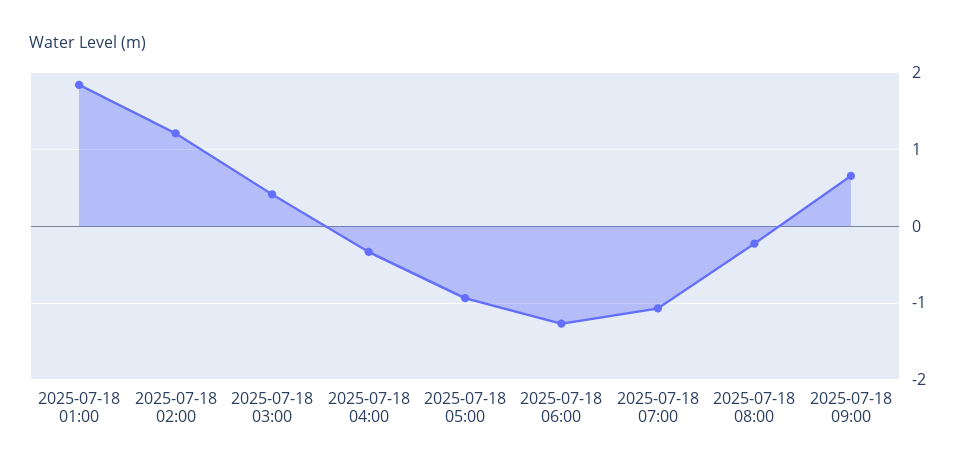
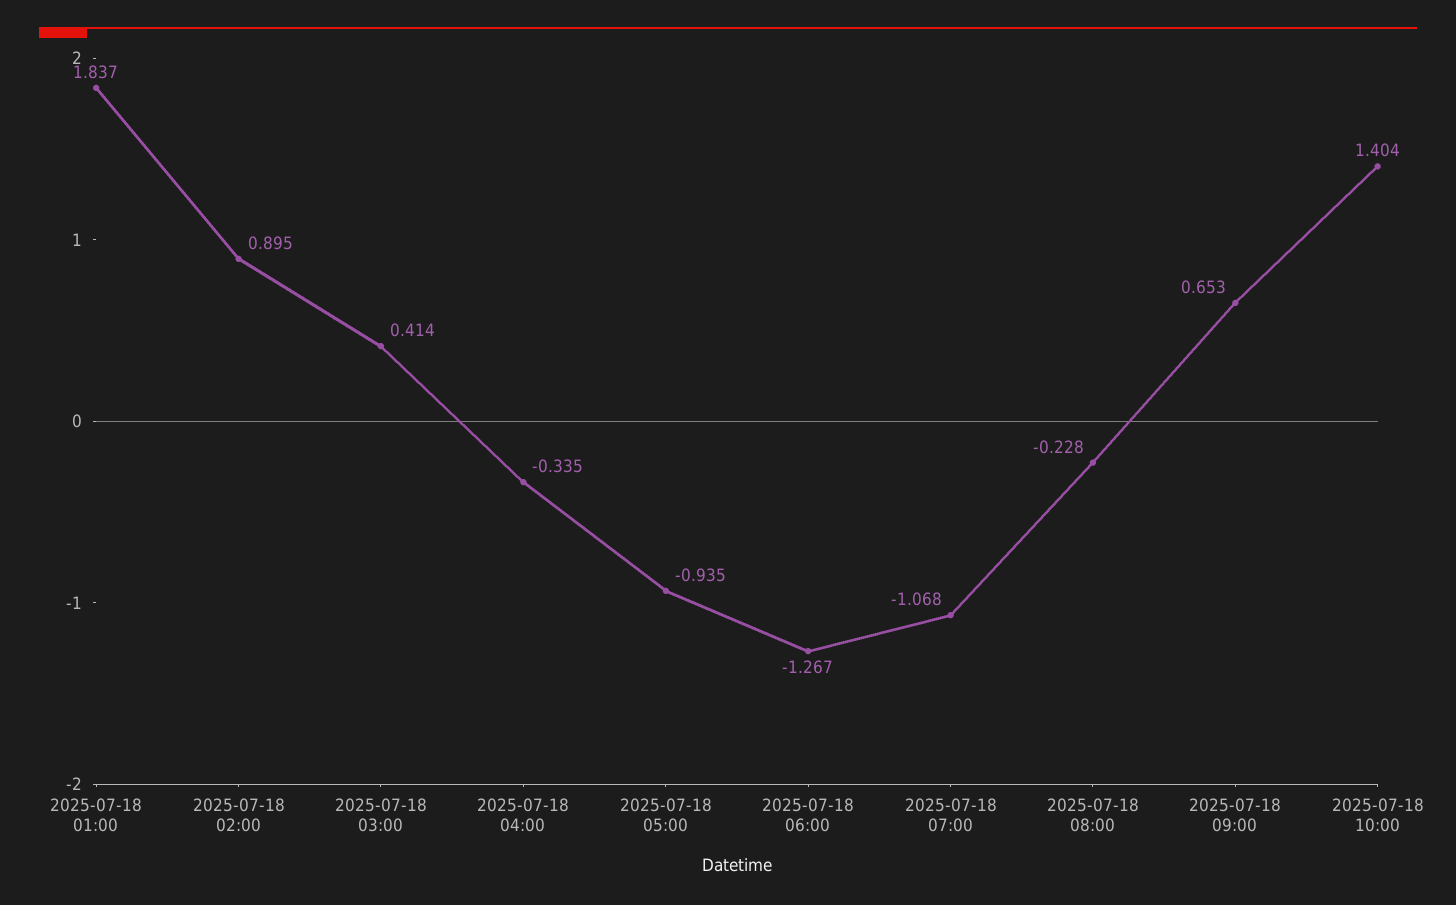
2025-07-18 02:00: 1.2 -> 0.895
2025-07-18 10:00: none -> 1.404

